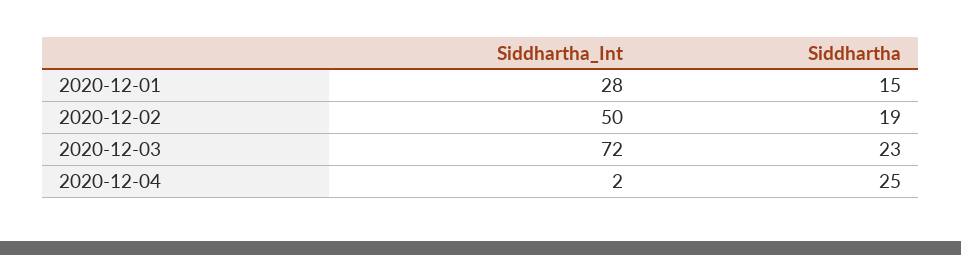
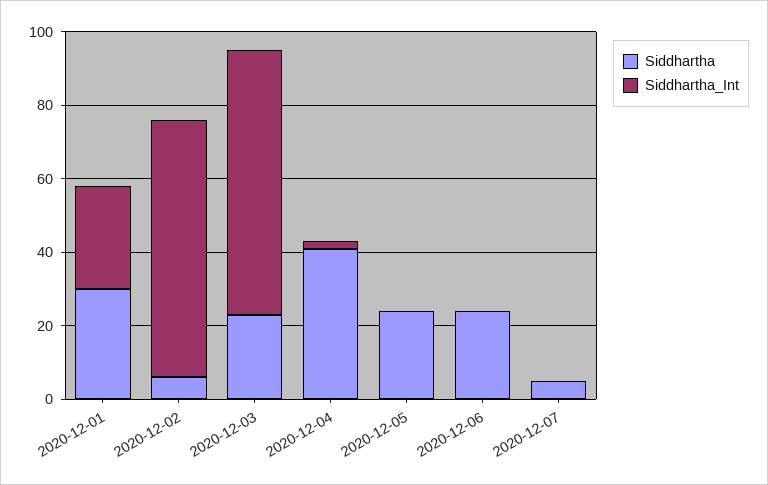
Siddhartha, 2020-12-01: 15 -> 30
Siddhartha_Int, 2020-12-02: 50 -> 70
Siddhartha, 2020-12-02: 19 -> 5
Siddhartha, 2020-12-04: 25 -> 40
Siddhartha, 2020-12-05: none -> 25
Siddhartha_Int, 2020-12-05: none -> 0
Siddhartha, 2020-12-06: none -> 25
Siddhartha_Int, 2020-12-06: none -> 0
Siddhartha, 2020-12-07: none -> 5
Siddhartha_Int, 2020-12-07: none -> 0

